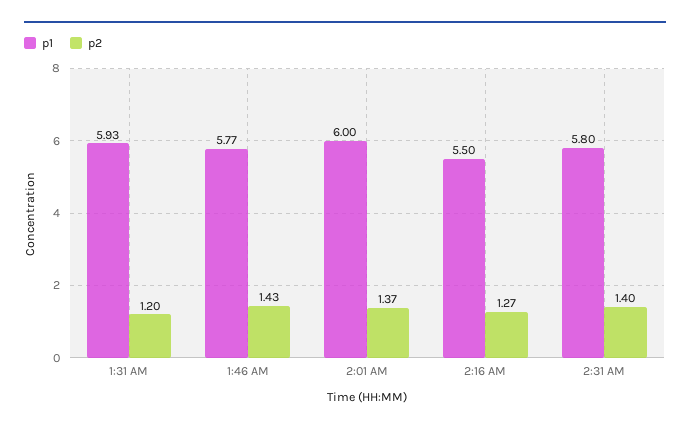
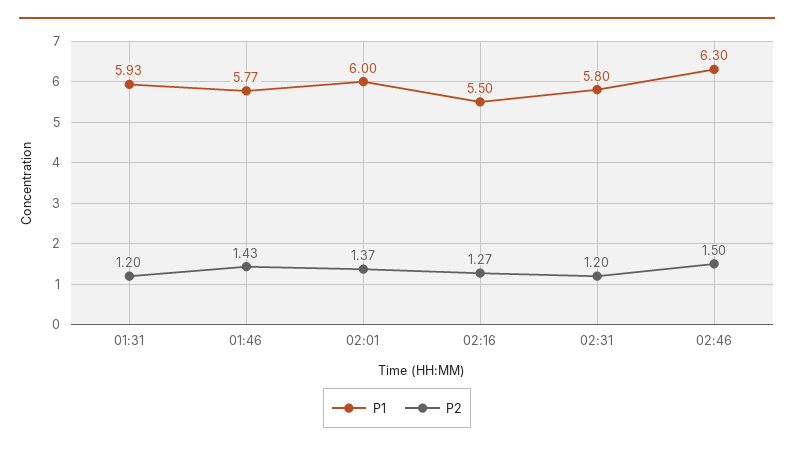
p2, 2:31 AM: 1.4 -> 1.2
p1, 02:46: none -> 6.3
p2, 02:46: none -> 1.5

